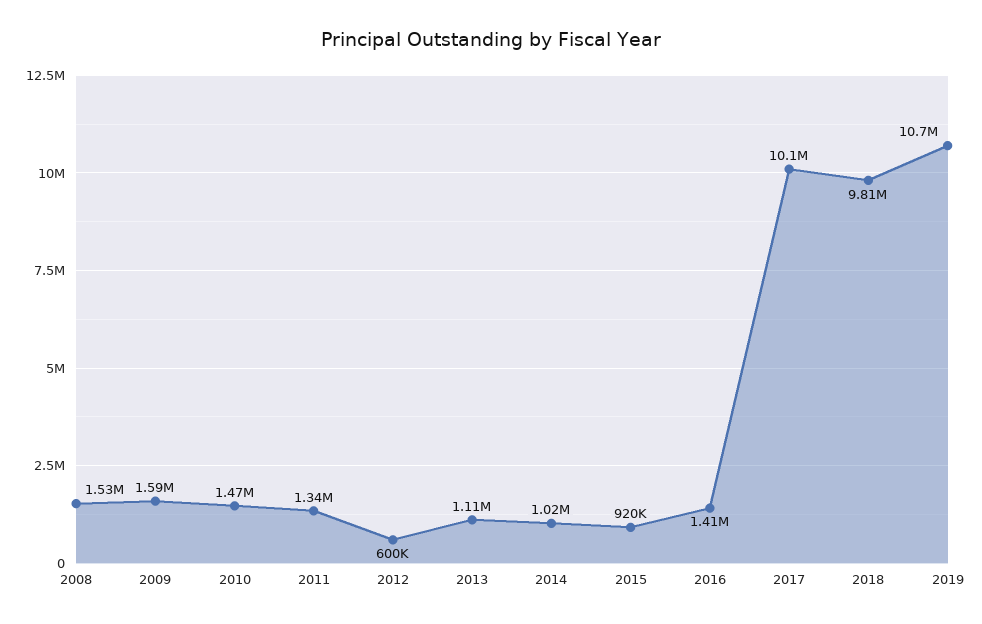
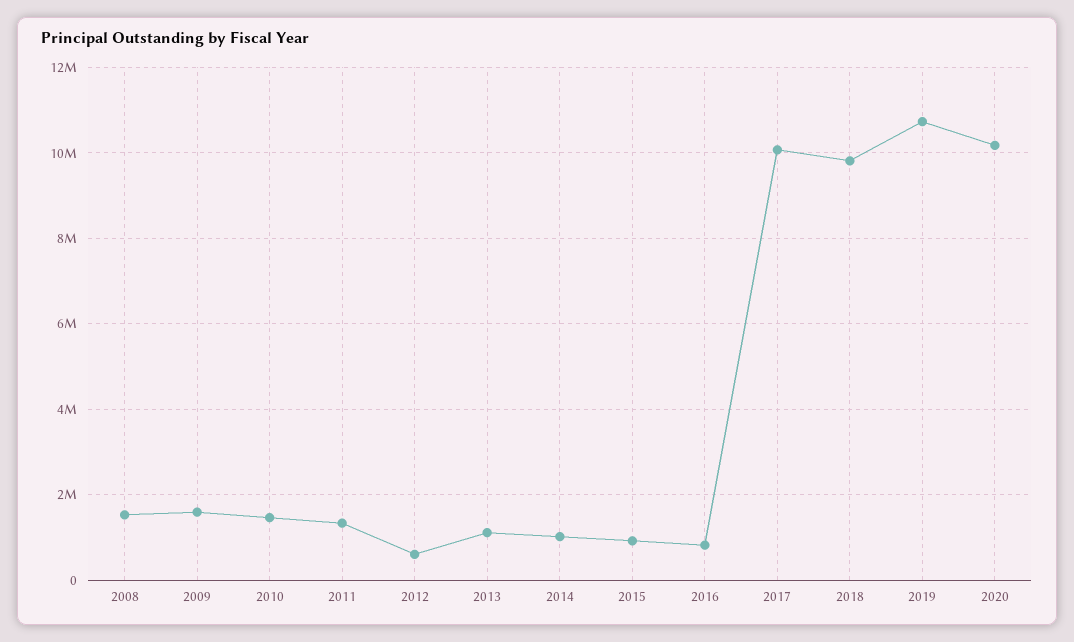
2016: 1410000 -> 800000
2020: none -> 10200000

